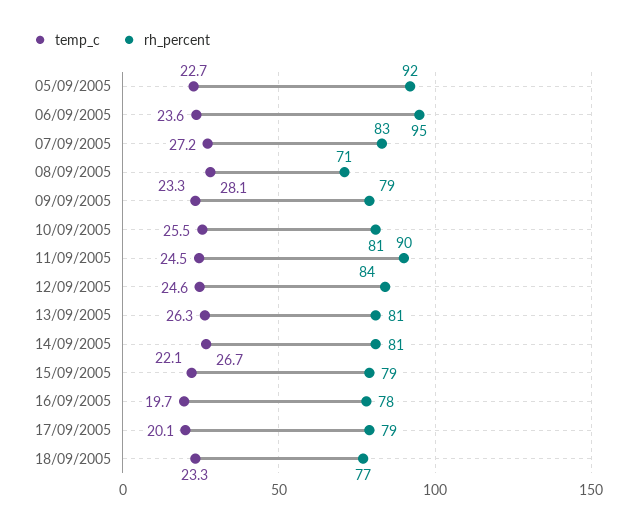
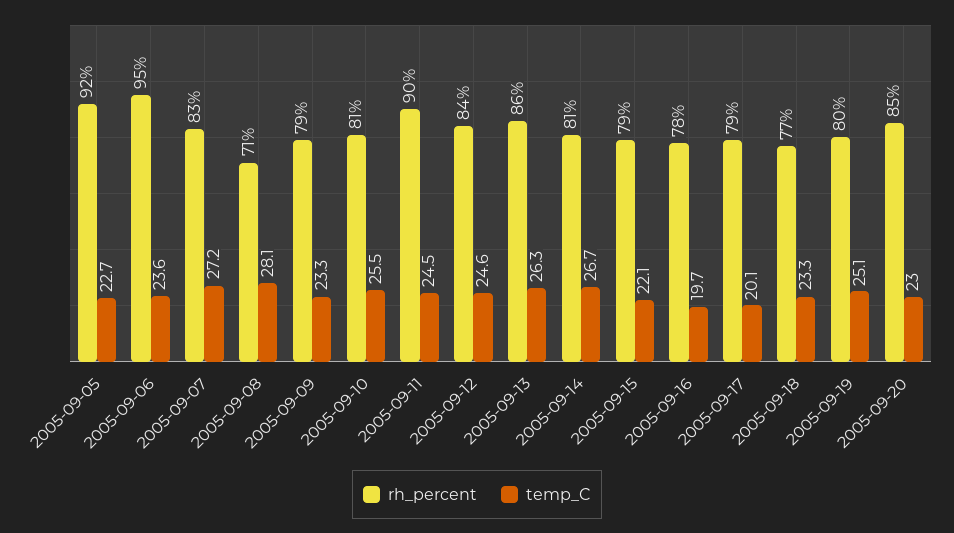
rh_percent, 13/09/2005: 81 -> 86
rh_percent, 2005-09-19: none -> 80
temp_c, 2005-09-19: none -> 25.1
rh_percent, 2005-09-20: none -> 85
temp_c, 2005-09-20: none -> 23

